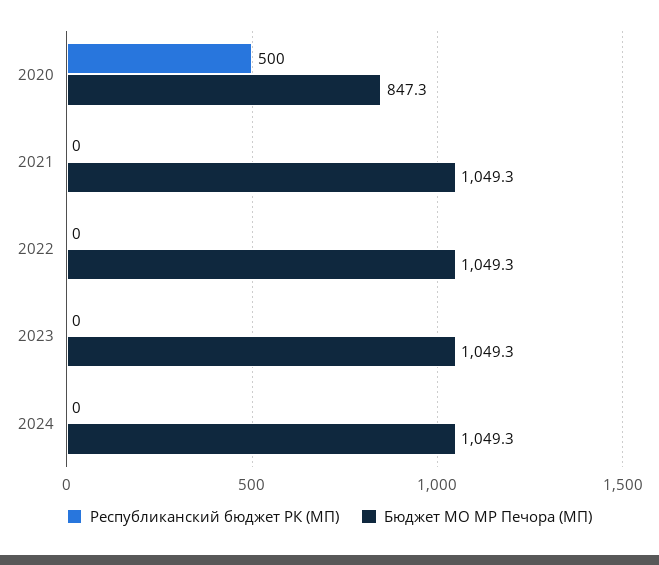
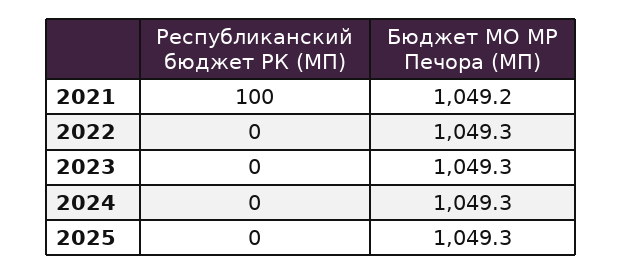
Республиканский бюджет РК (МП), 2020: 500 -> none
Бюджет МО МР Печора (МП), 2020: 847.3 -> none
Республиканский бюджет РК (МП), 2021: 0 -> 100
Бюджет МО МР Печора (МП), 2021: 1049.3 -> 1049.2
Республиканский бюджет РК (МП), 2025: none -> 0
Бюджет МО МР Печора (МП), 2025: none -> 1049.3

